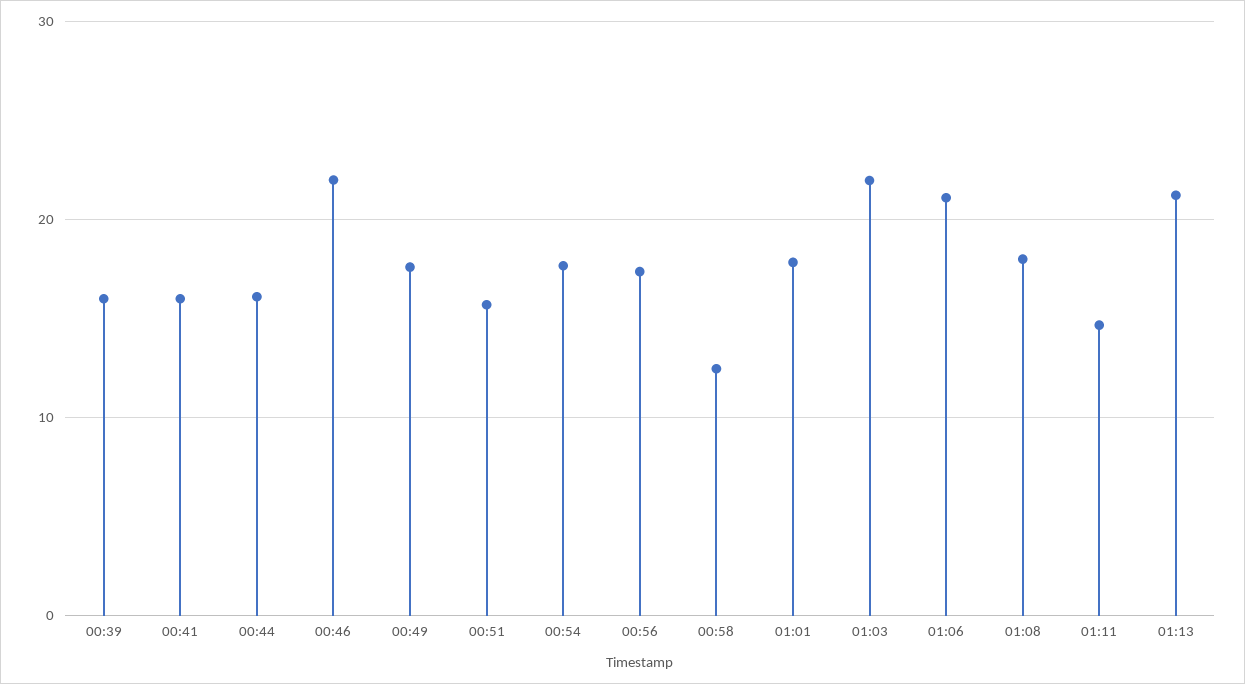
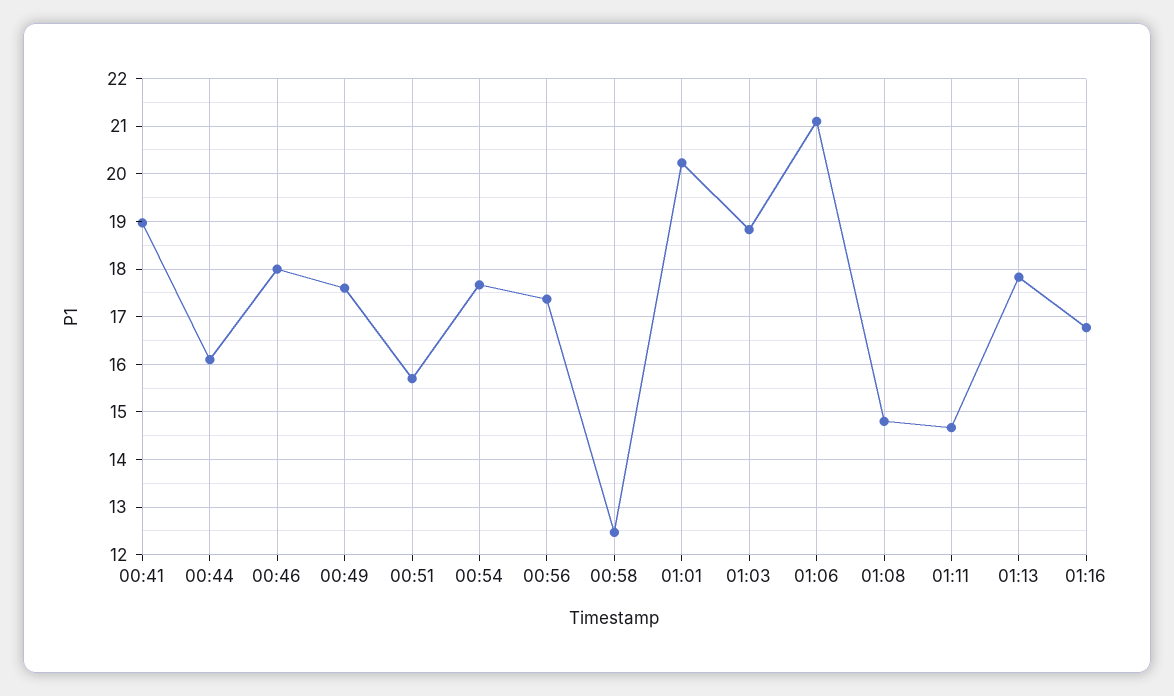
00:39: 16 -> none
00:41: 16 -> 19
00:46: 22 -> 18
01:01: 18 -> 20.2
01:03: 22 -> 18.8
01:08: 18 -> 14.8
01:13: 21 -> 17.8
01:16: none -> 16.8

